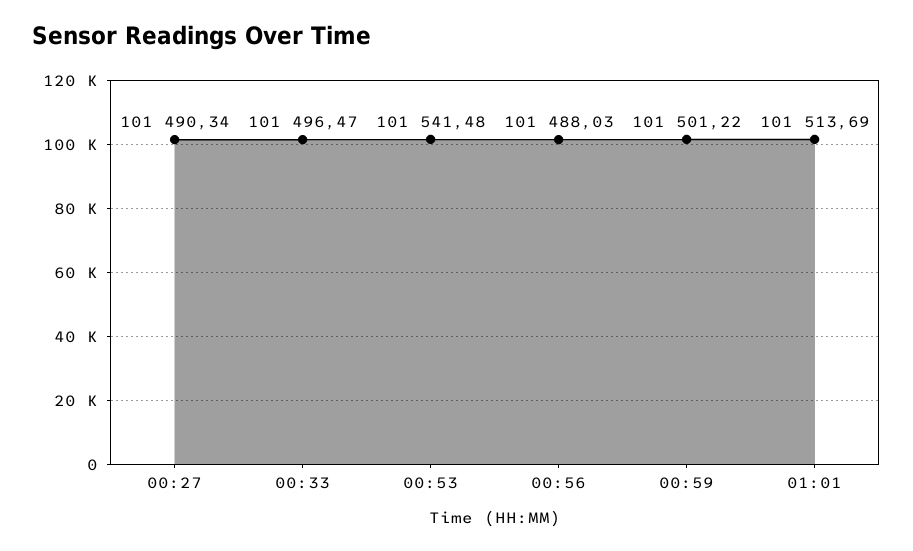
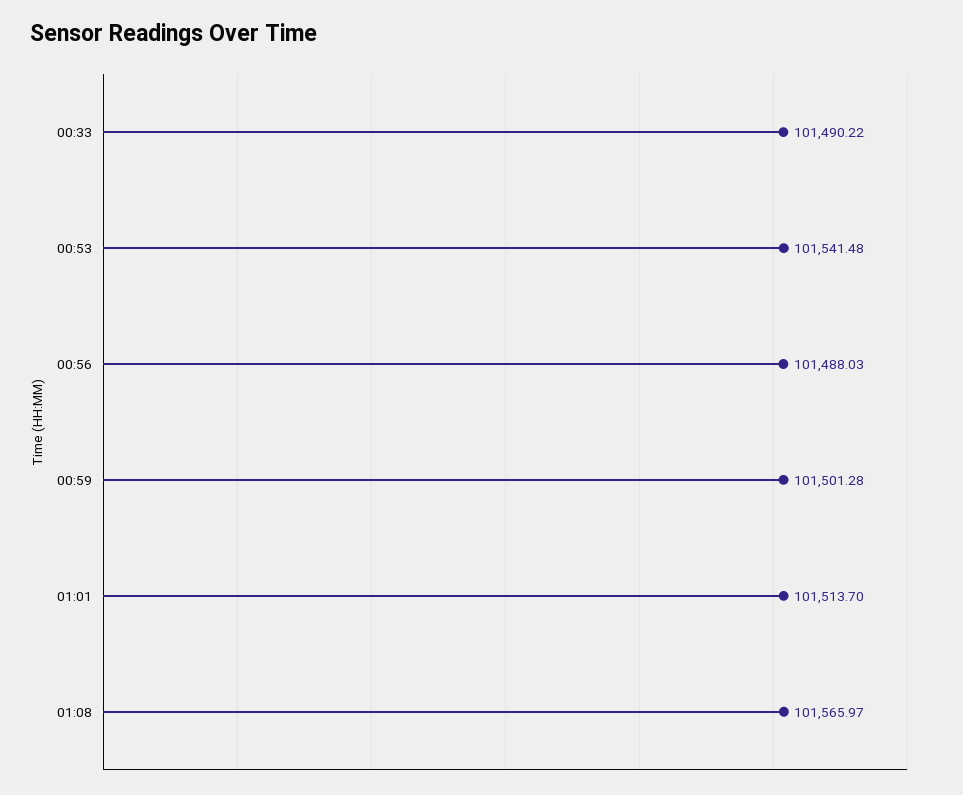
00:27: 101490.34 -> none
00:33: 101496.47 -> 101490.22
00:59: 101501.22 -> 101501.28
01:01: 101513.69 -> 101513.7
01:08: none -> 101565.97

